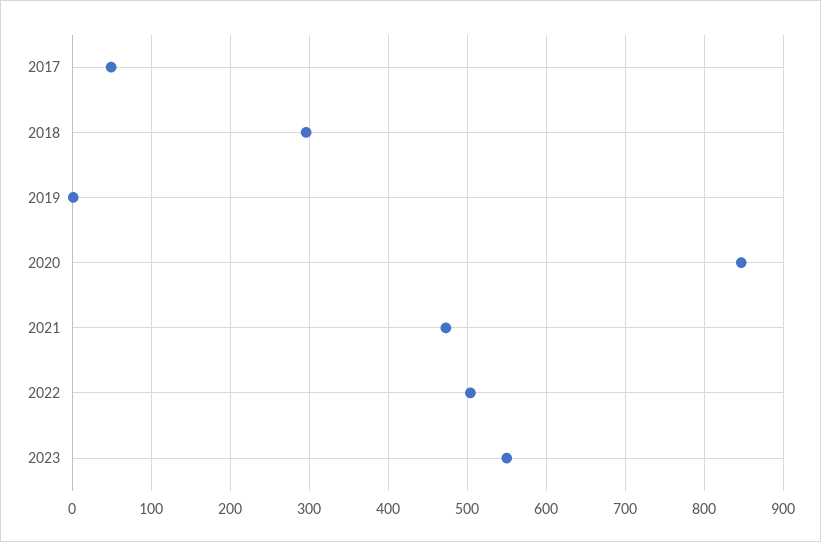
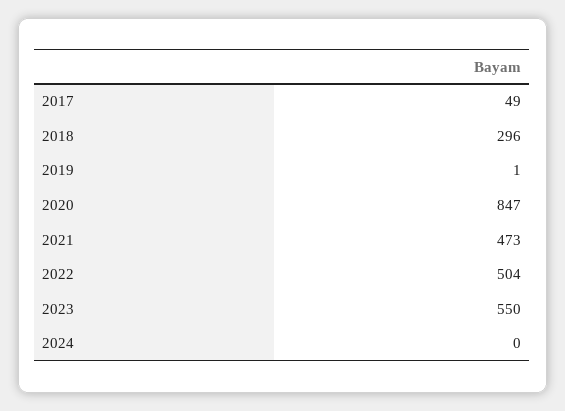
2024: none -> 0

